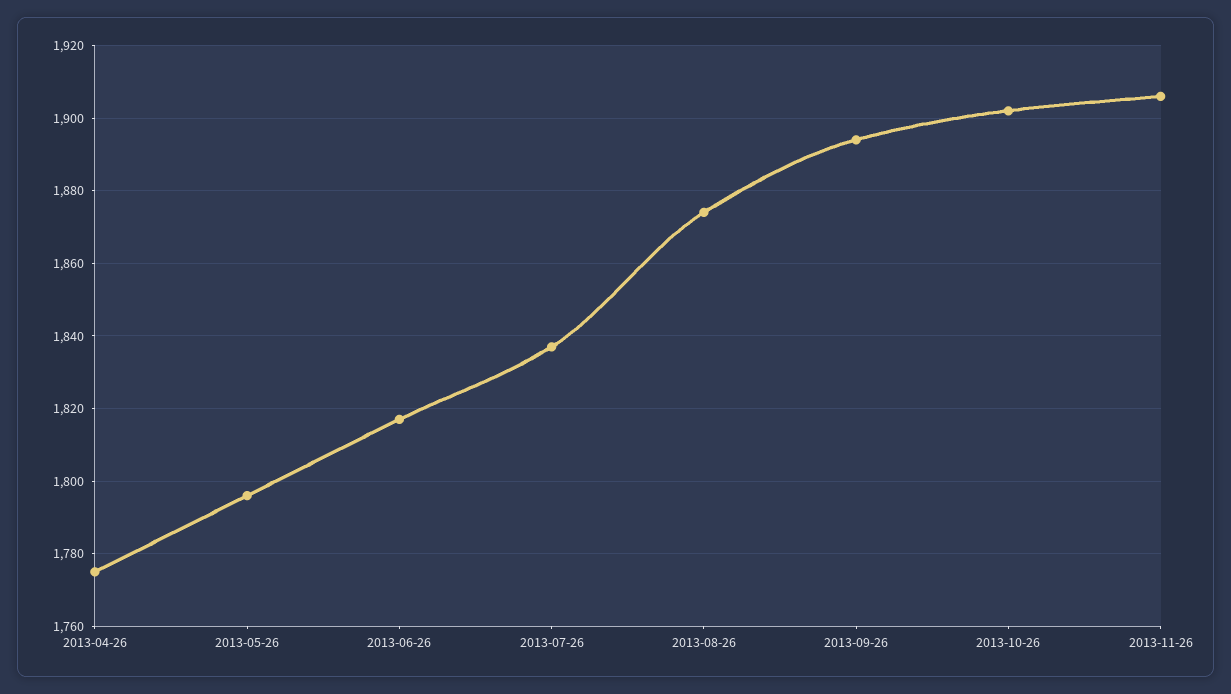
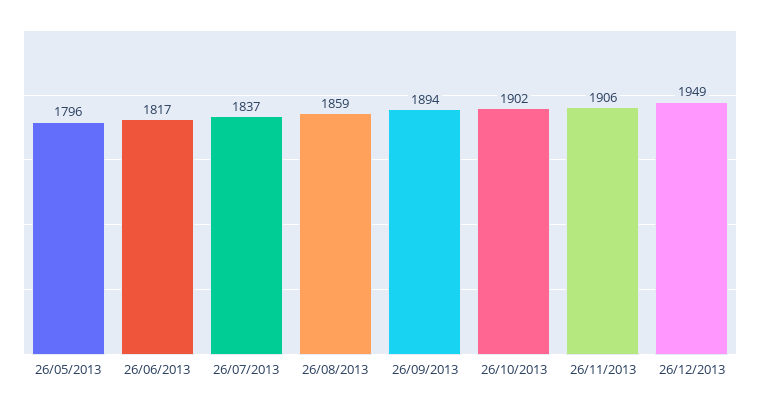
2013-04-26: 1775 -> none
2013-08-26: 1875 -> 1859
26/12/2013: none -> 1949

